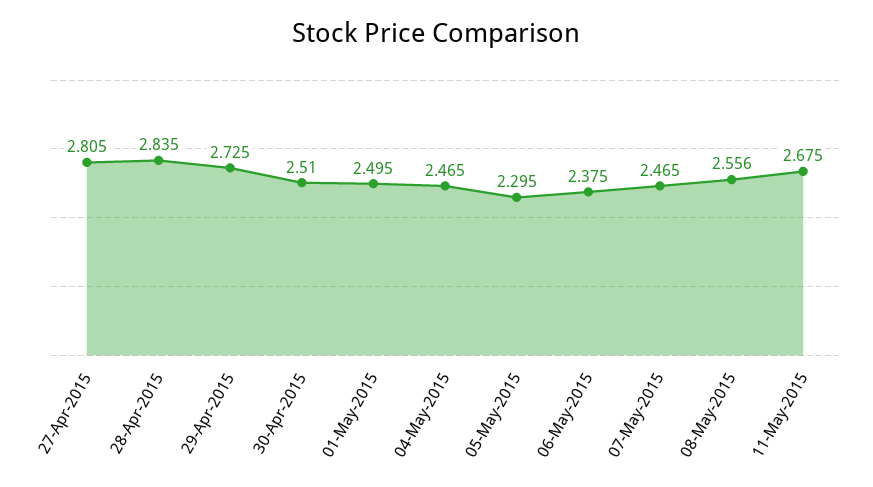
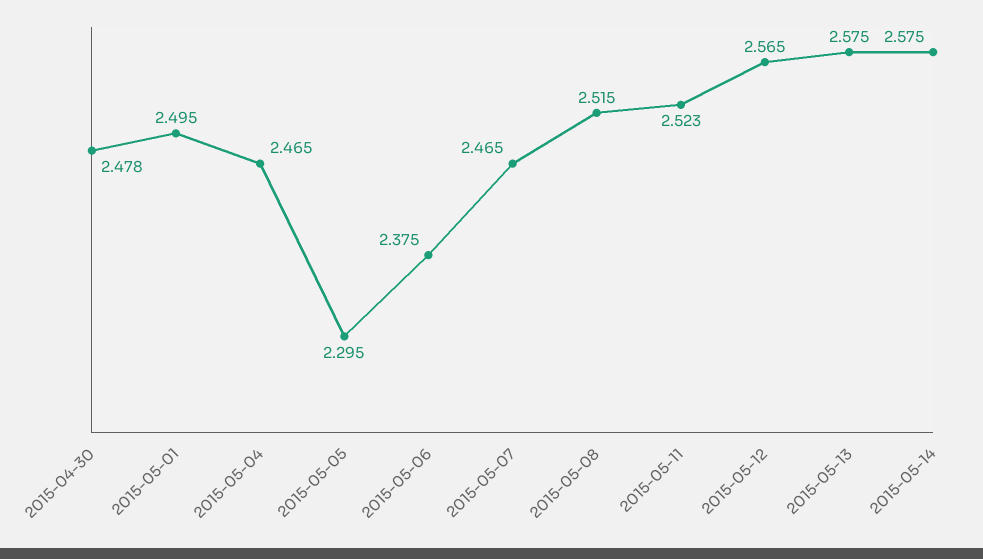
27-Apr-2015: 2.805 -> none
28-Apr-2015: 2.835 -> none
29-Apr-2015: 2.725 -> none
30-Apr-2015: 2.51 -> 2.478
08-May-2015: 2.556 -> 2.515
11-May-2015: 2.675 -> 2.523
2015-05-12: none -> 2.565
2015-05-13: none -> 2.575
2015-05-14: none -> 2.575

